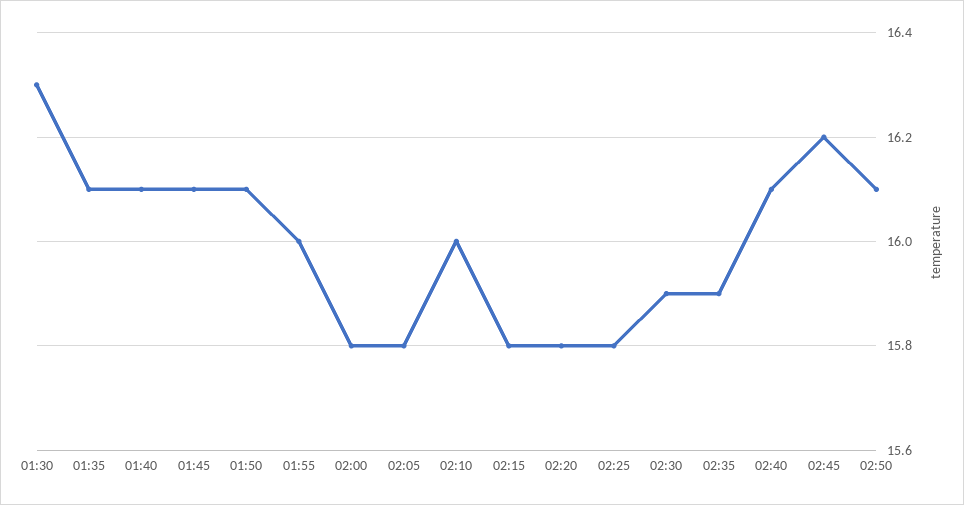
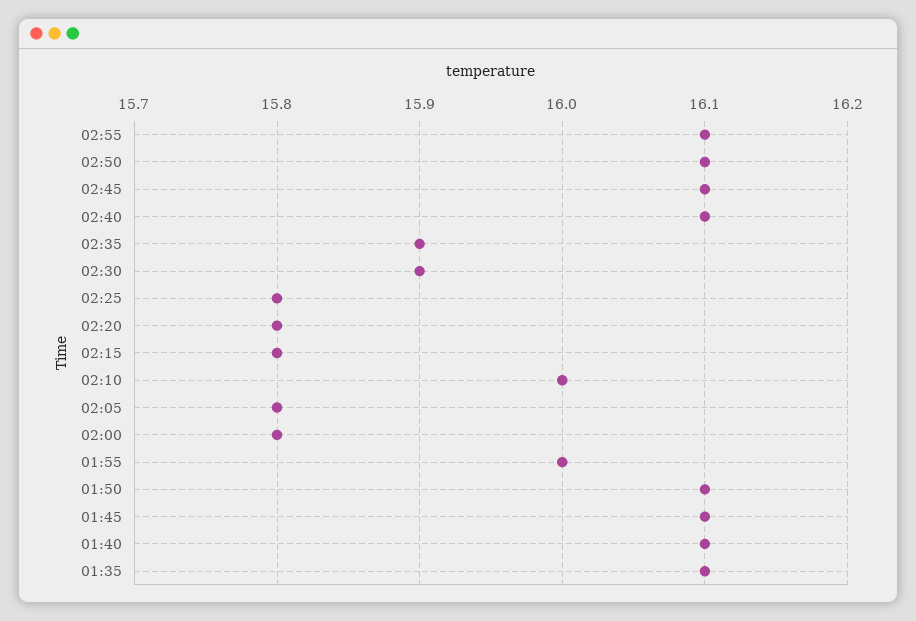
01:30: 16.3 -> none
02:45: 16.2 -> 16.1
02:55: none -> 16.1

